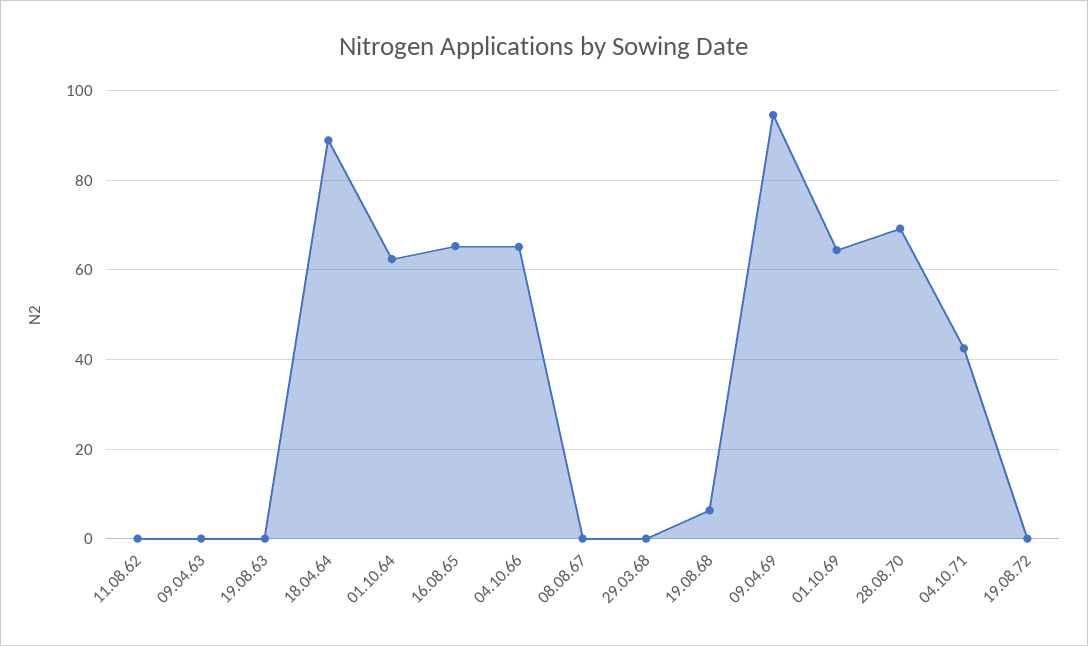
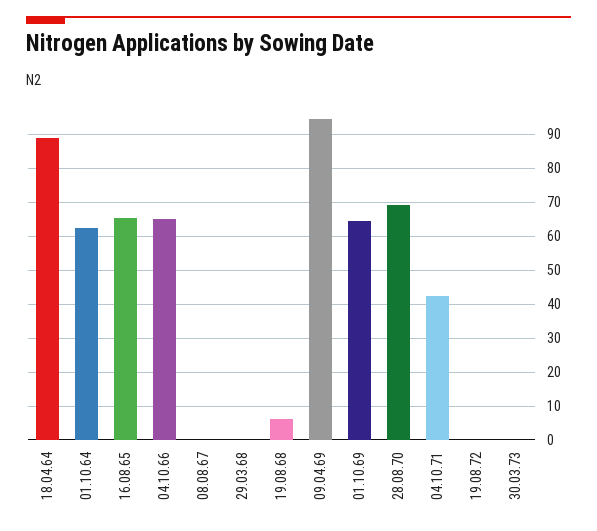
11.08.62: 0 -> none
09.04.63: 0 -> none
19.08.63: 0 -> none
30.03.73: none -> 0

